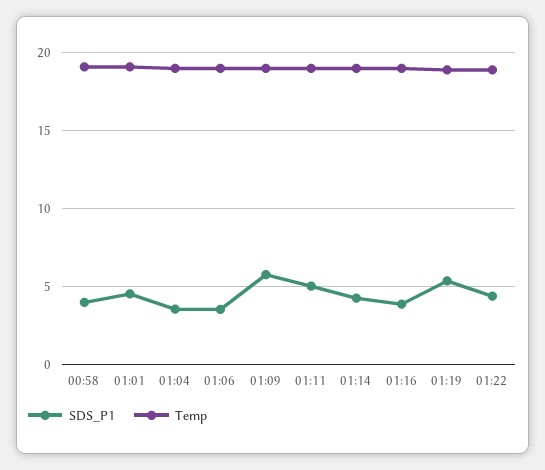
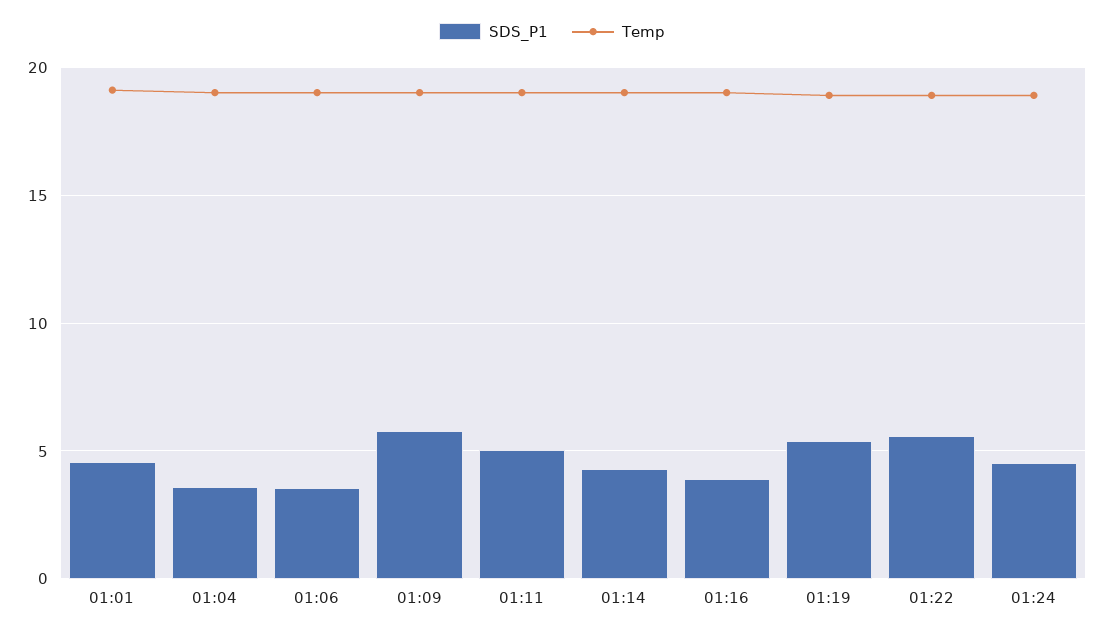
SDS_P1, 00:58: 4 -> none
Temp, 00:58: 19 -> none
SDS_P1, 01:22: 4.5 -> 5.5
SDS_P1, 01:24: none -> 4.5
Temp, 01:24: none -> 19

